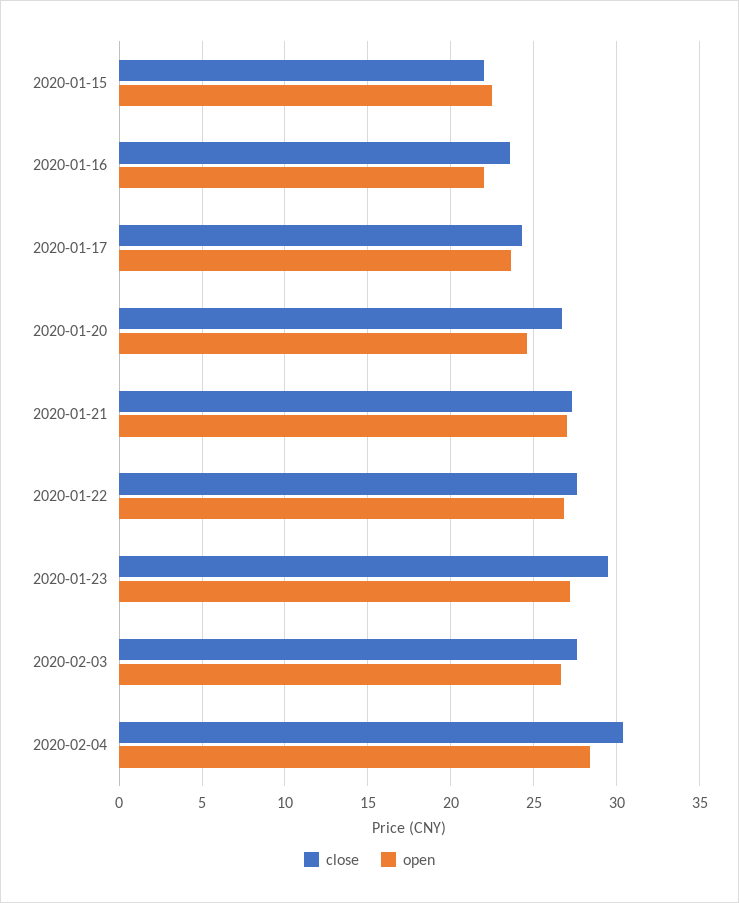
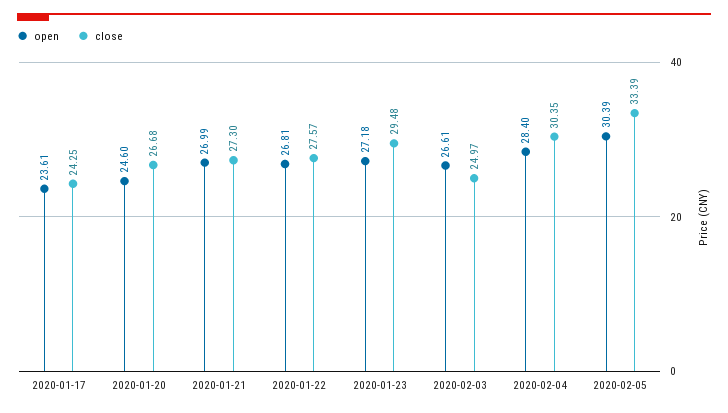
close, 2020-01-15: 22 -> none
open, 2020-01-15: 22.5 -> none
close, 2020-01-16: 23.5 -> none
open, 2020-01-16: 22 -> none
close, 2020-02-03: 27.5 -> 24.97
open, 2020-02-05: none -> 30.39
close, 2020-02-05: none -> 33.39

